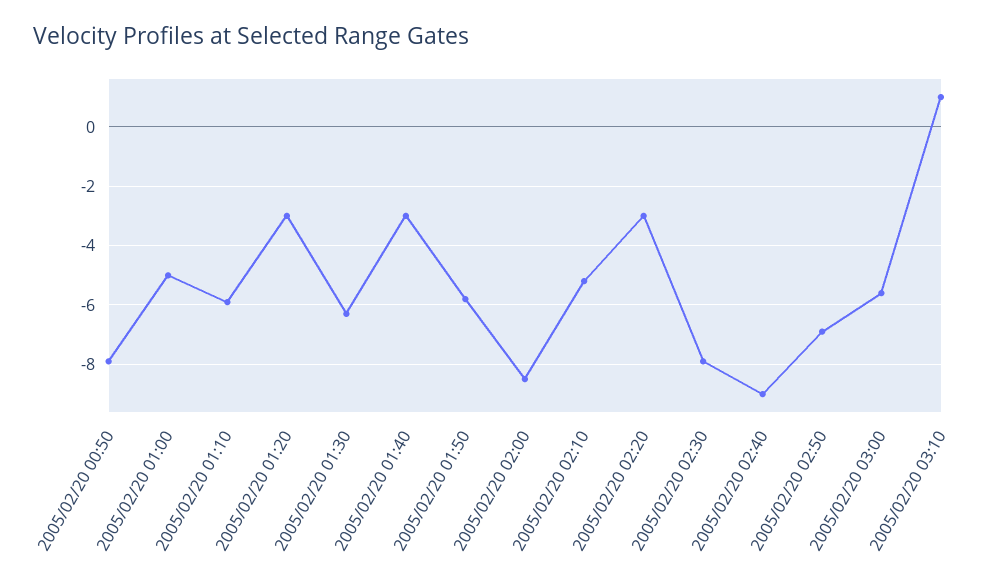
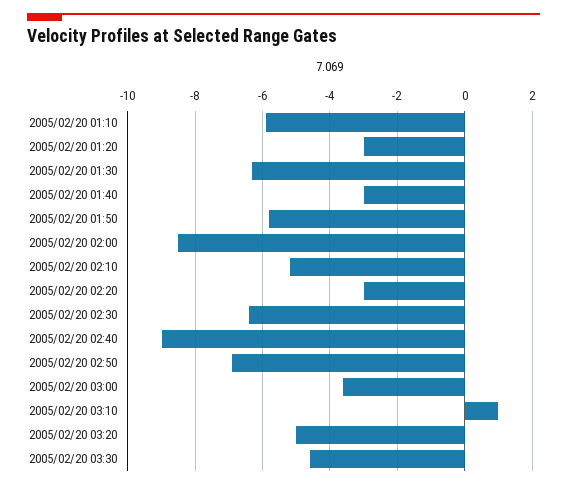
2005/02/20 00:50: -8 -> none
2005/02/20 01:00: -5 -> none
2005/02/20 02:30: -8 -> -6.5
2005/02/20 03:00: -5.5 -> -3.5
2005/02/20 03:20: none -> -5
2005/02/20 03:30: none -> -4.5

